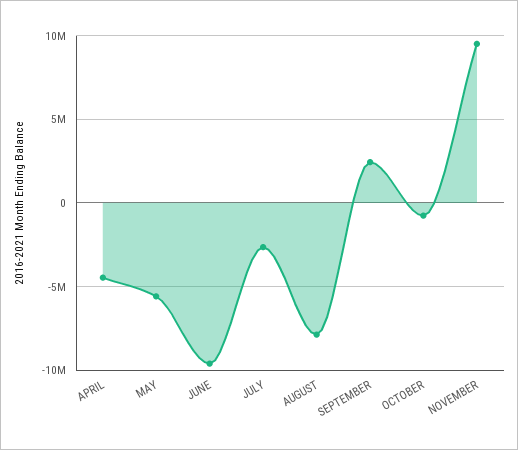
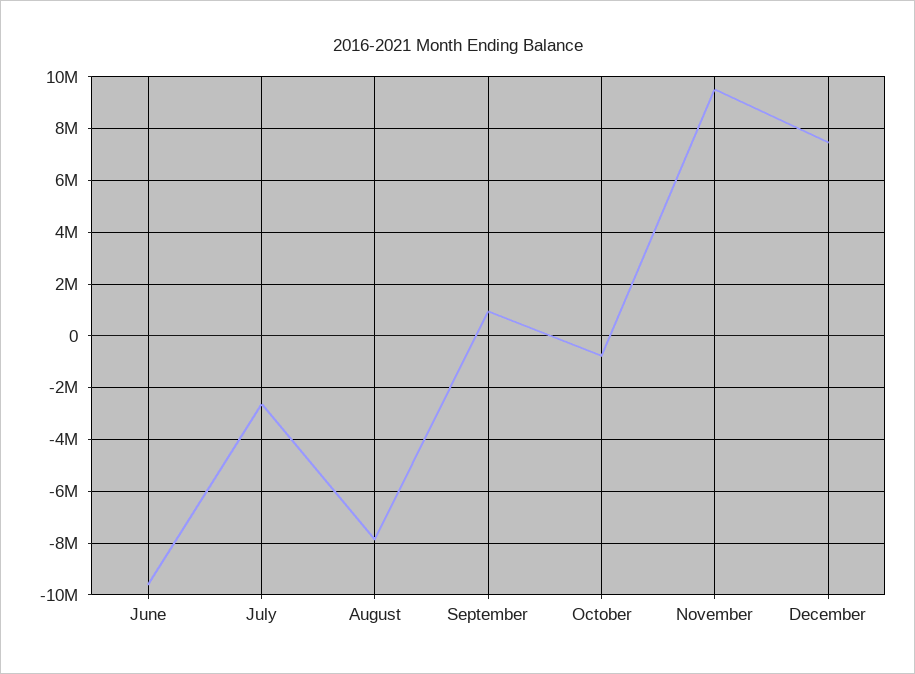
APRIL: -4500000 -> none
MAY: -5500000 -> none
SEPTEMBER: 2500000 -> 1000000
December: none -> 7500000

